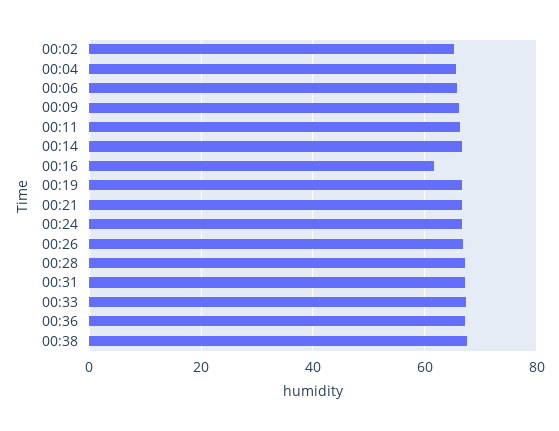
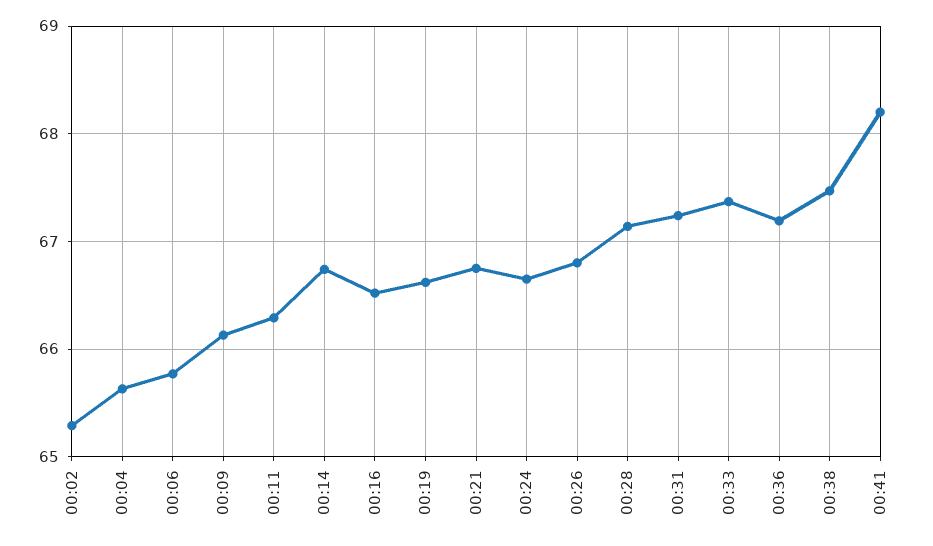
00:16: 62 -> 66.5
00:41: none -> 68.2

